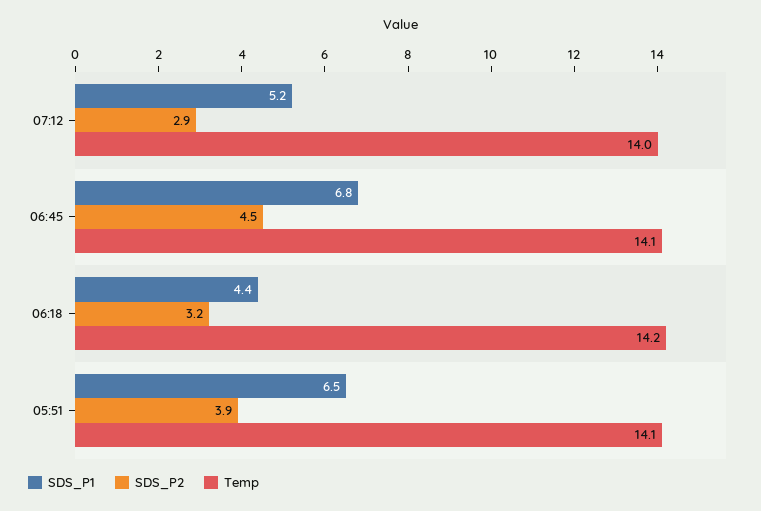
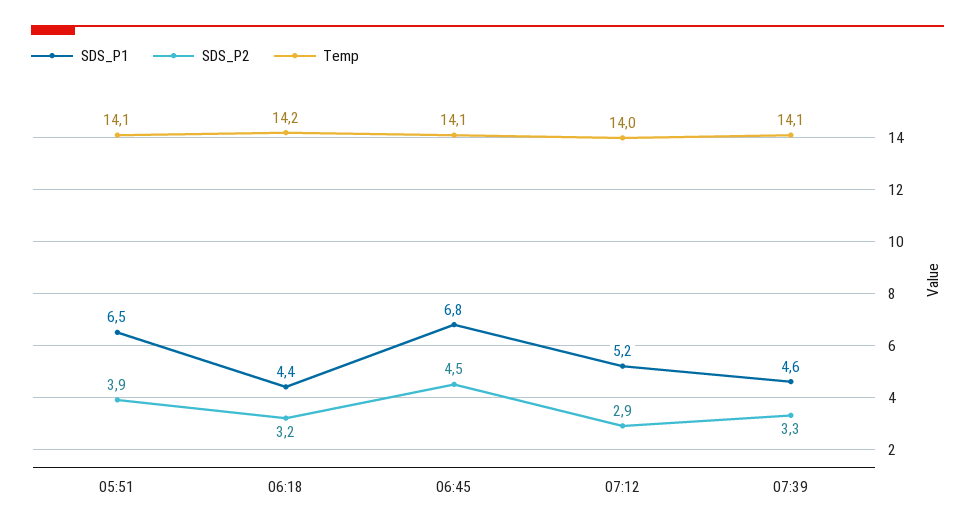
SDS_P1, 07:39: none -> 4.6
SDS_P2, 07:39: none -> 3.3
Temp, 07:39: none -> 14.1

